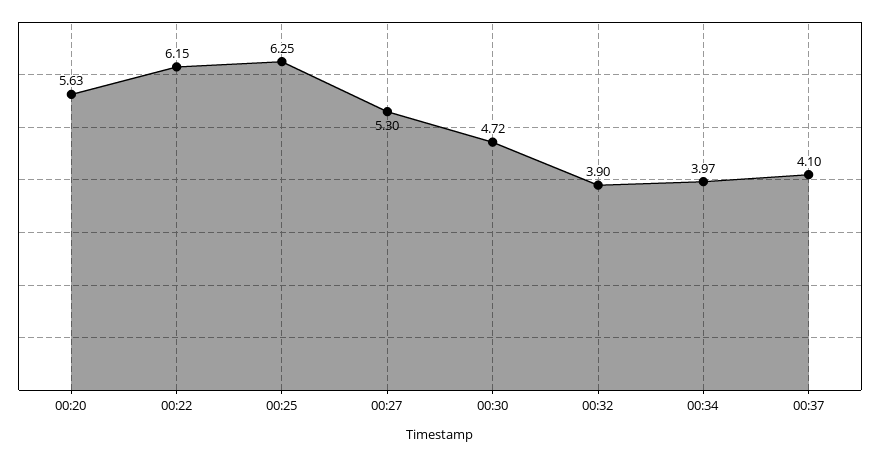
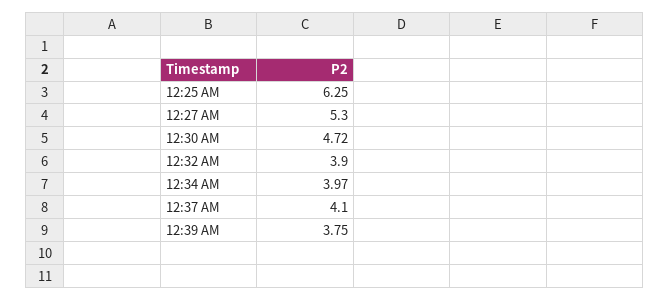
00:20: 5.63 -> none
00:22: 6.15 -> none
12:39 AM: none -> 3.75

